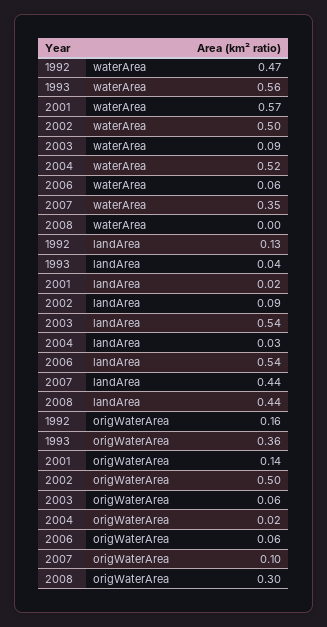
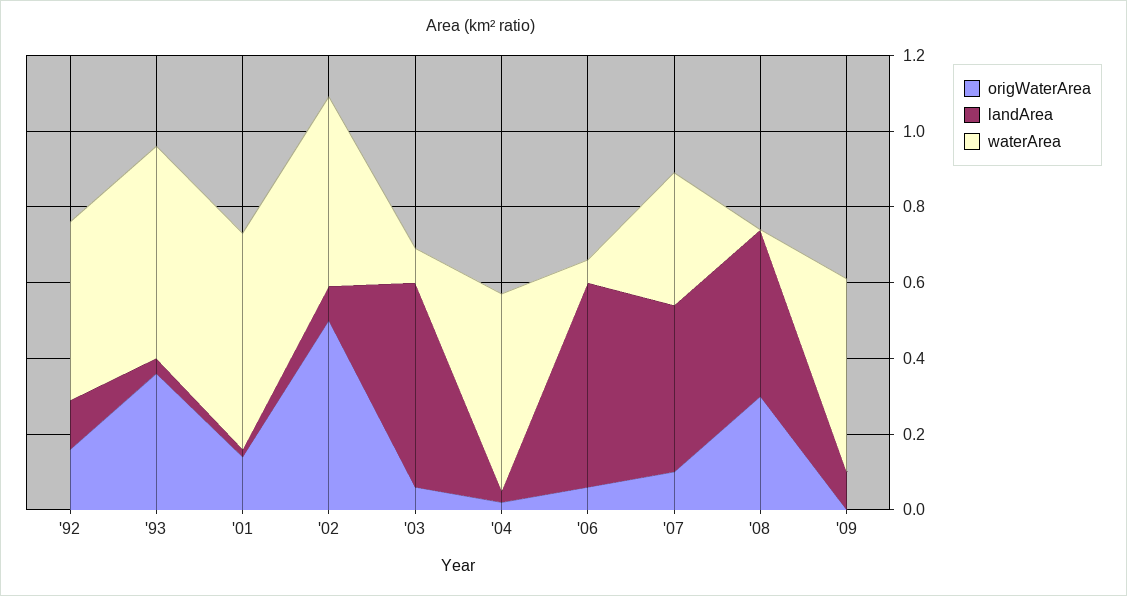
origWaterArea, '09: none -> 0
landArea, '09: none -> 0.1
waterArea, '09: none -> 0.5

